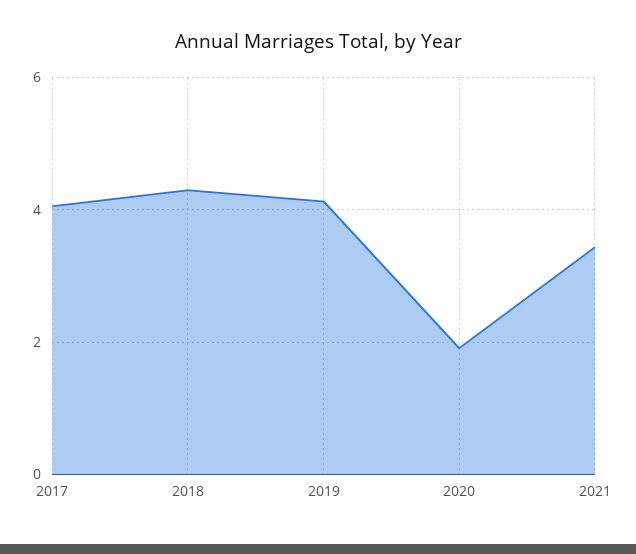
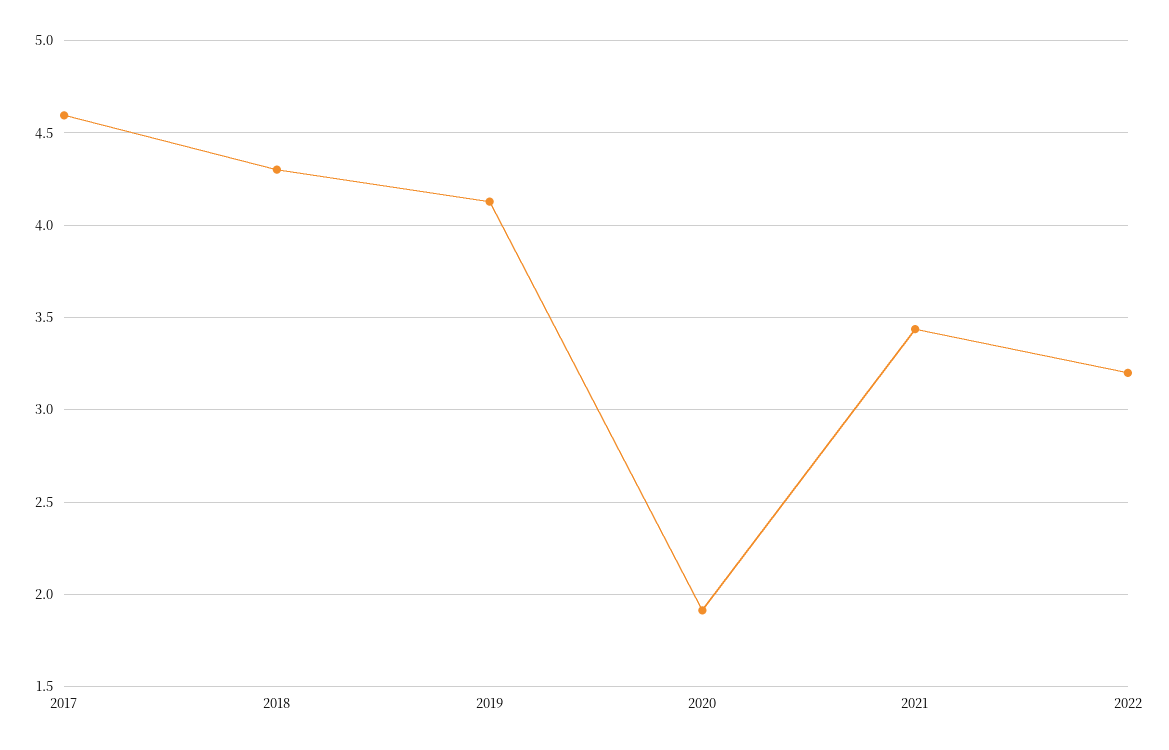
2017: 4 -> 4.6
2022: none -> 3.2

